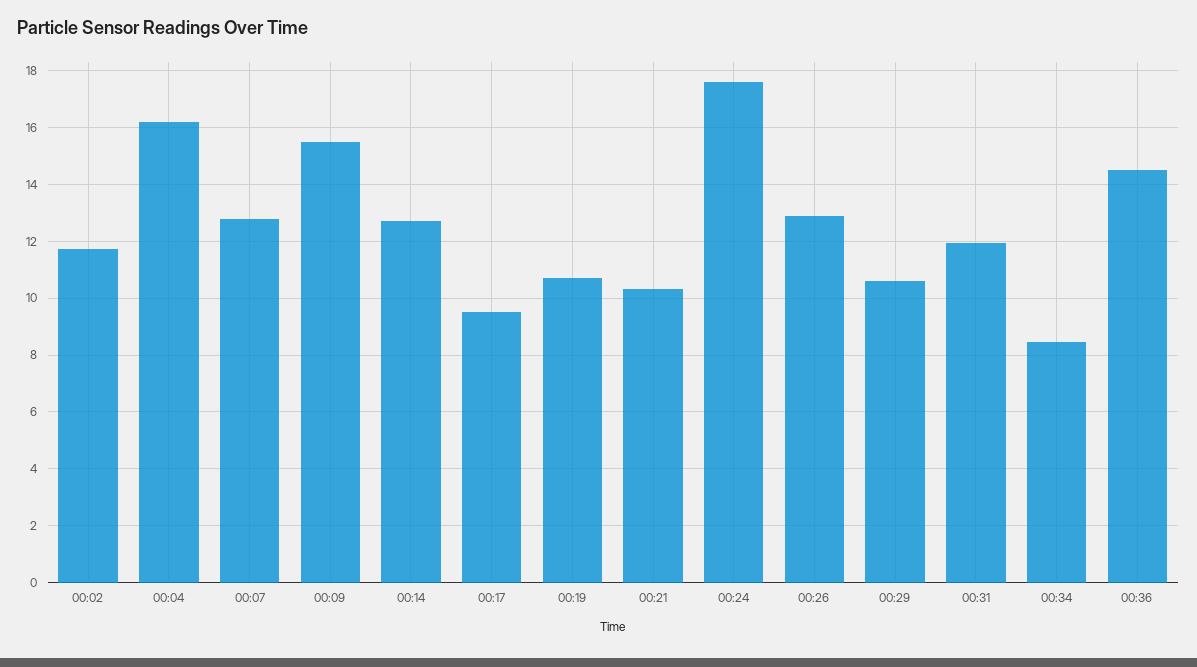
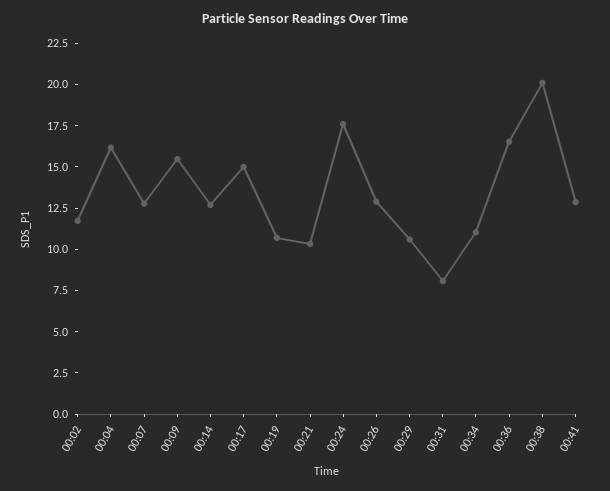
00:17: 9.5 -> 15
00:31: 12 -> 8
00:34: 8.5 -> 11
00:36: 14.5 -> 16.5
00:38: none -> 20
00:41: none -> 13

